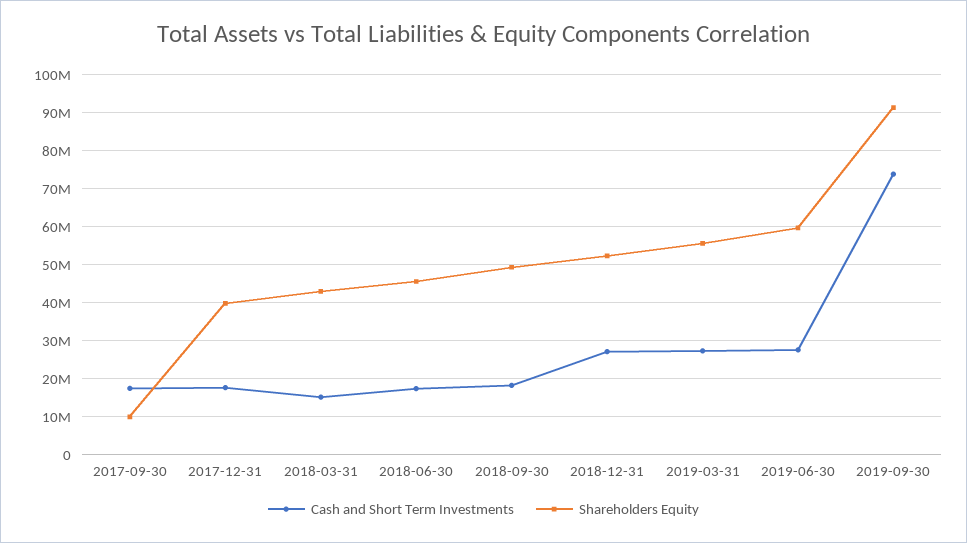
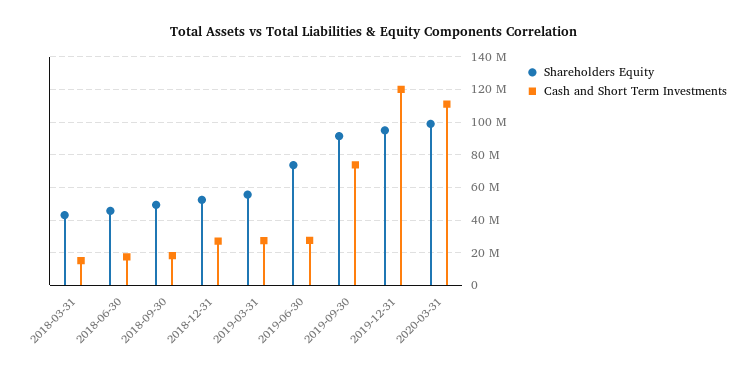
Cash and Short Term Investments, 2017-09-30: 18000000 -> none
Shareholders Equity, 2017-09-30: 10000000 -> none
Cash and Short Term Investments, 2017-12-31: 18000000 -> none
Shareholders Equity, 2017-12-31: 40000000 -> none
Shareholders Equity, 2019-06-30: 60000000 -> 75000000
Shareholders Equity, 2019-12-31: none -> 95000000
Cash and Short Term Investments, 2019-12-31: none -> 120000000
Shareholders Equity, 2020-03-31: none -> 100000000
Cash and Short Term Investments, 2020-03-31: none -> 110000000

